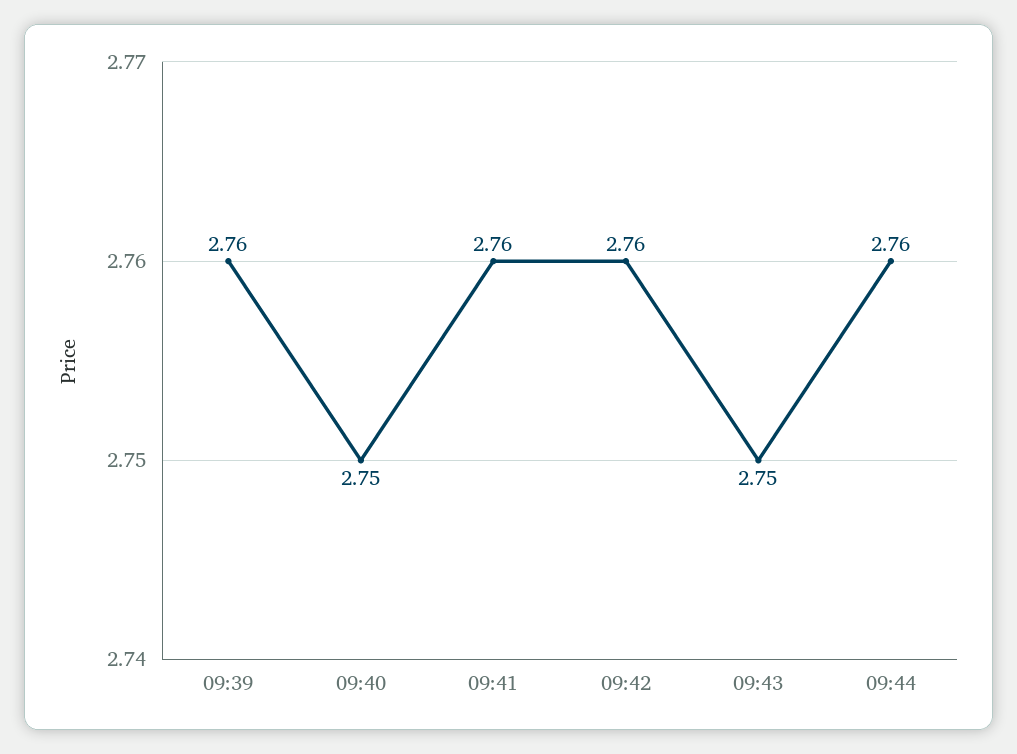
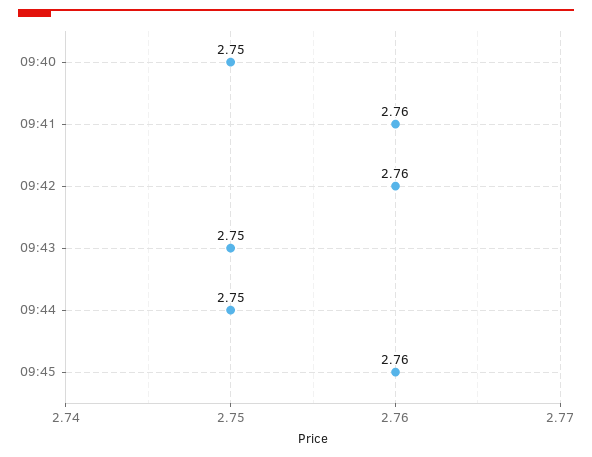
09:39: 2.76 -> none
09:44: 2.76 -> 2.75
09:45: none -> 2.76

